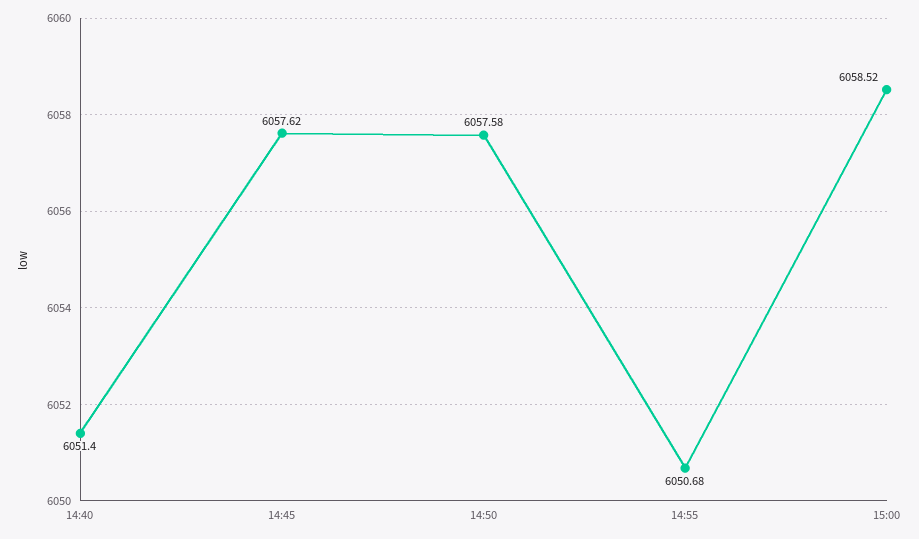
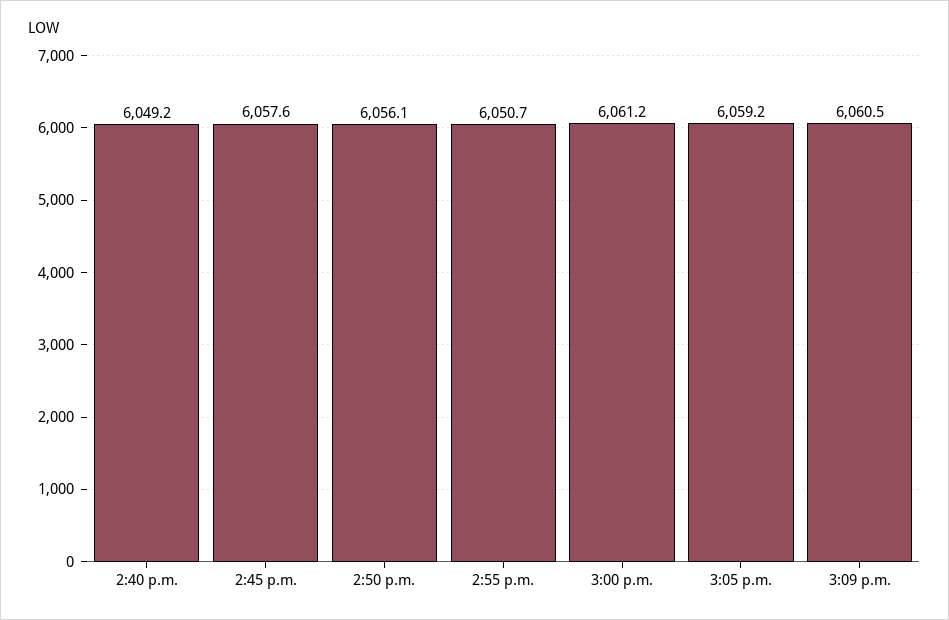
14:40: 6051.4 -> 6049.2
14:50: 6057.58 -> 6056.1
15:00: 6058.52 -> 6061.2
3:05 p.m.: none -> 6059.2
3:09 p.m.: none -> 6060.5

